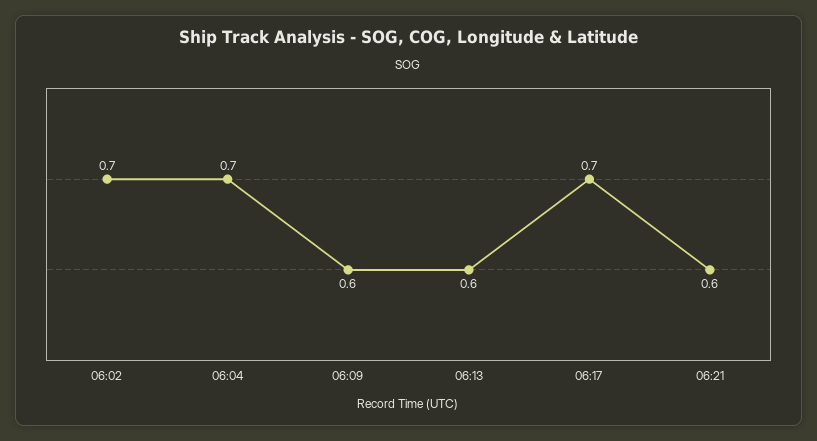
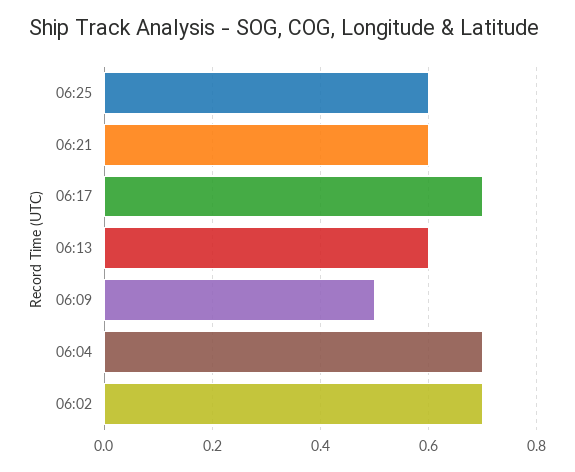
06:09: 0.6 -> 0.5
06:25: none -> 0.6

